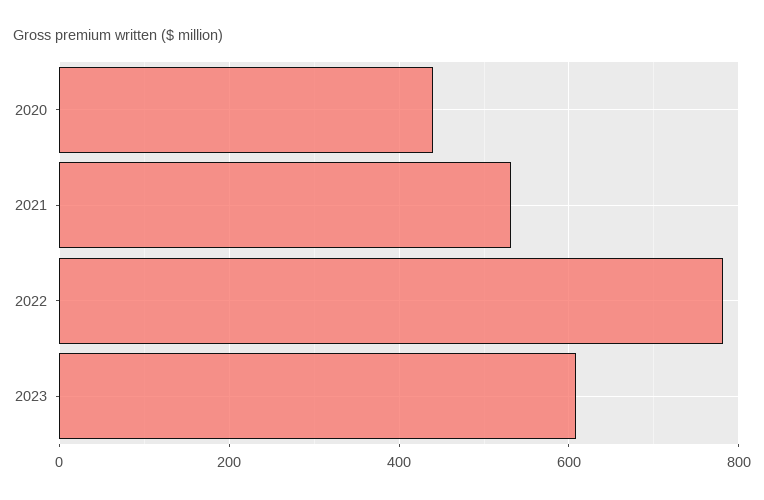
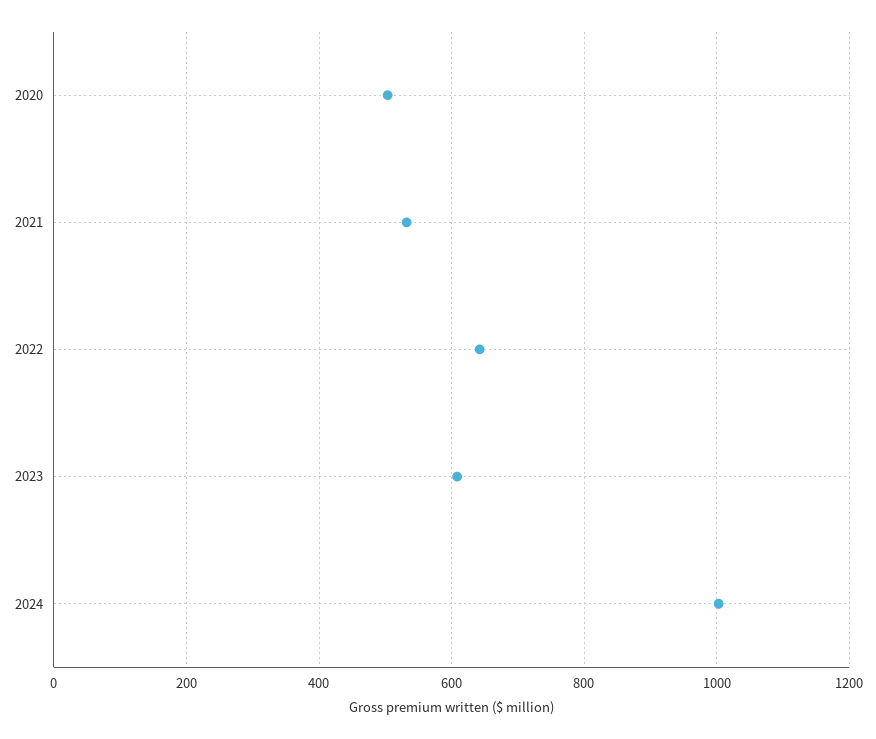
2020: 440 -> 500
2022: 780 -> 640
2024: none -> 1000

